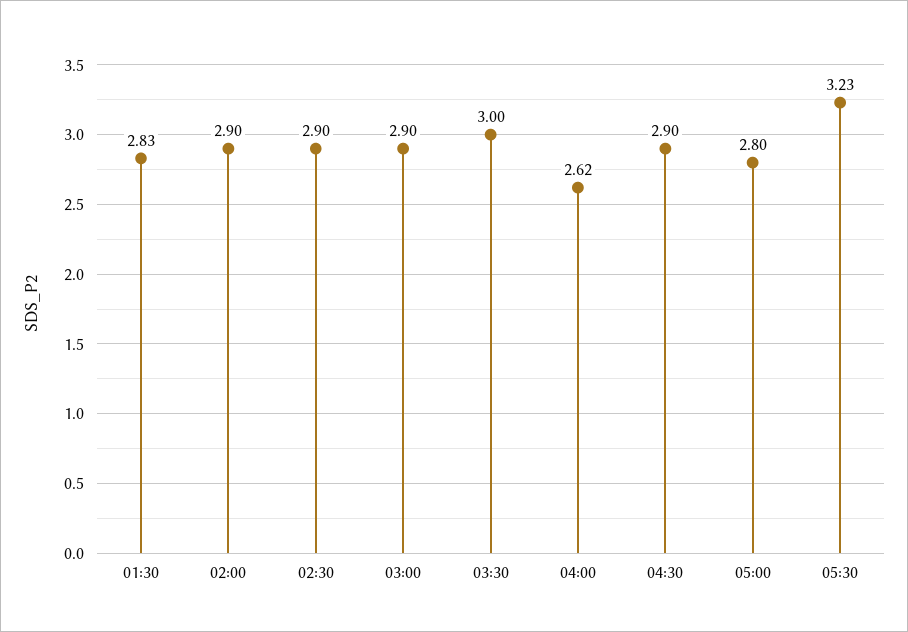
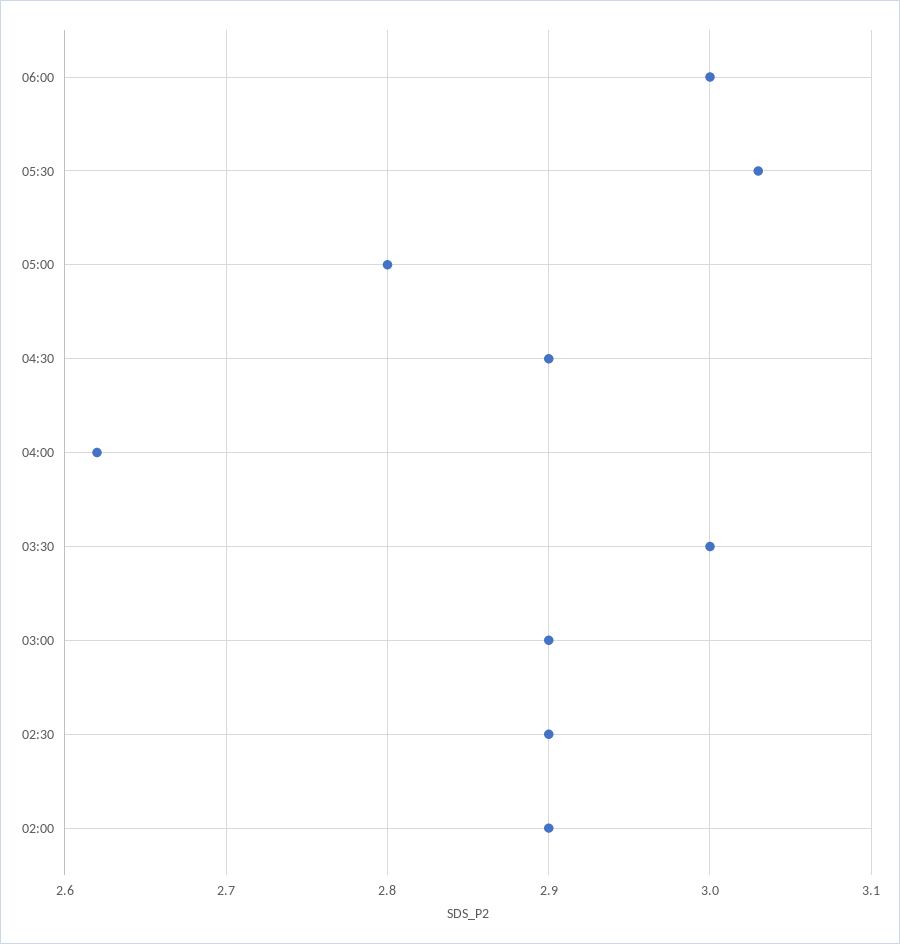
01:30: 2.83 -> none
05:30: 3.23 -> 3.03
06:00: none -> 3

